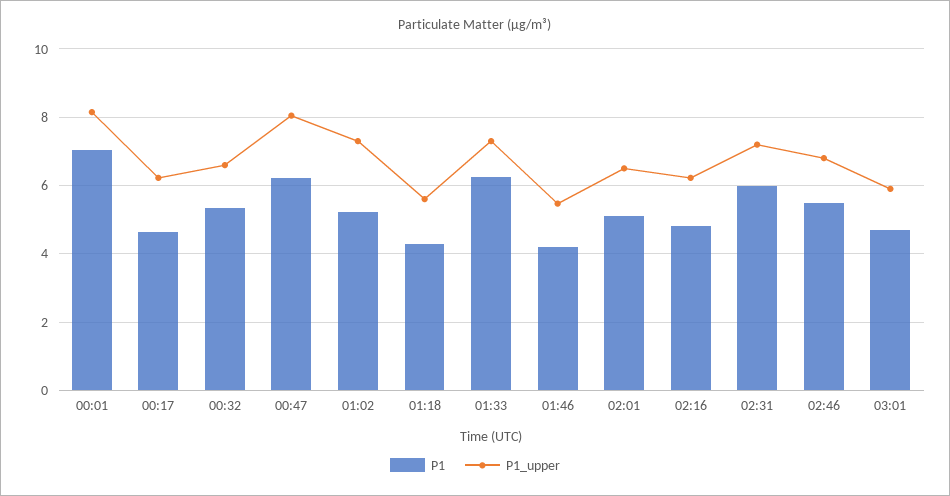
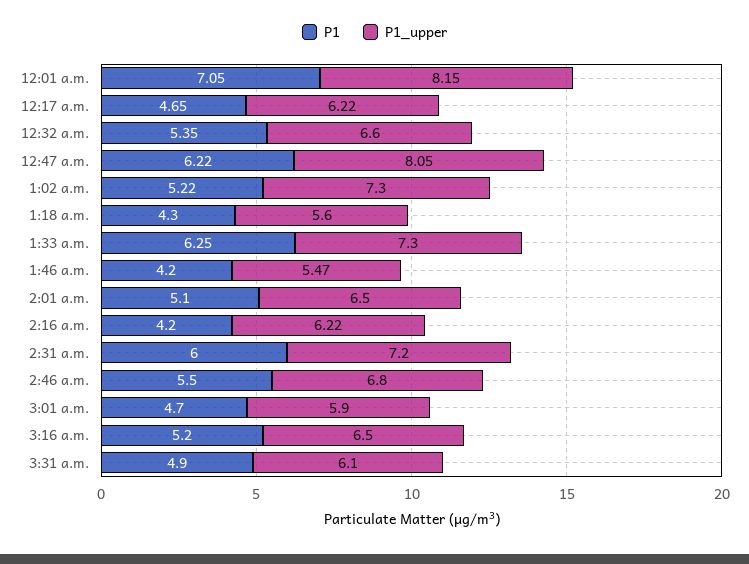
P1, 02:16: 4.8 -> 4.2
P1, 3:16 a.m.: none -> 5.2
P1_upper, 3:16 a.m.: none -> 6.5
P1, 3:31 a.m.: none -> 4.9
P1_upper, 3:31 a.m.: none -> 6.1

